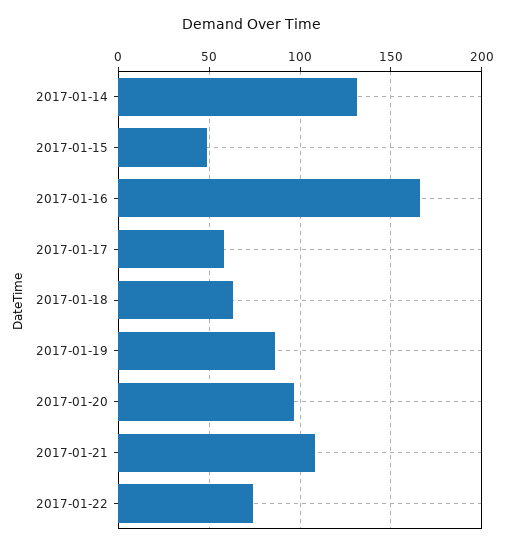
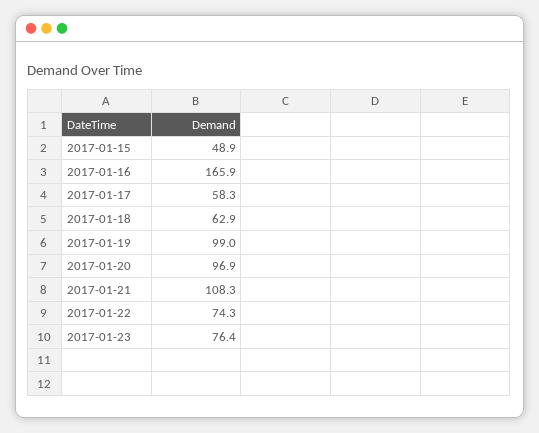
2017-01-14: 130 -> none
2017-01-19: 85 -> 99
2017-01-23: none -> 76.4

